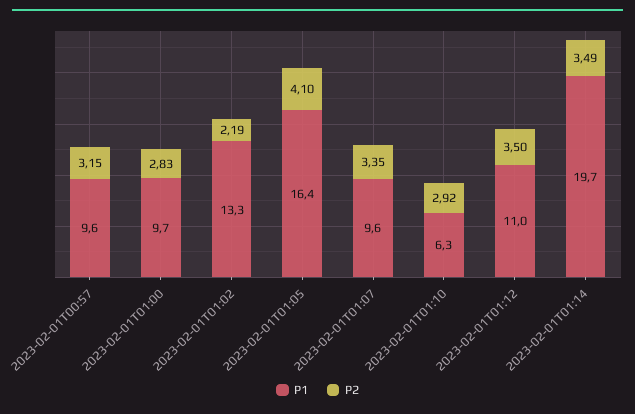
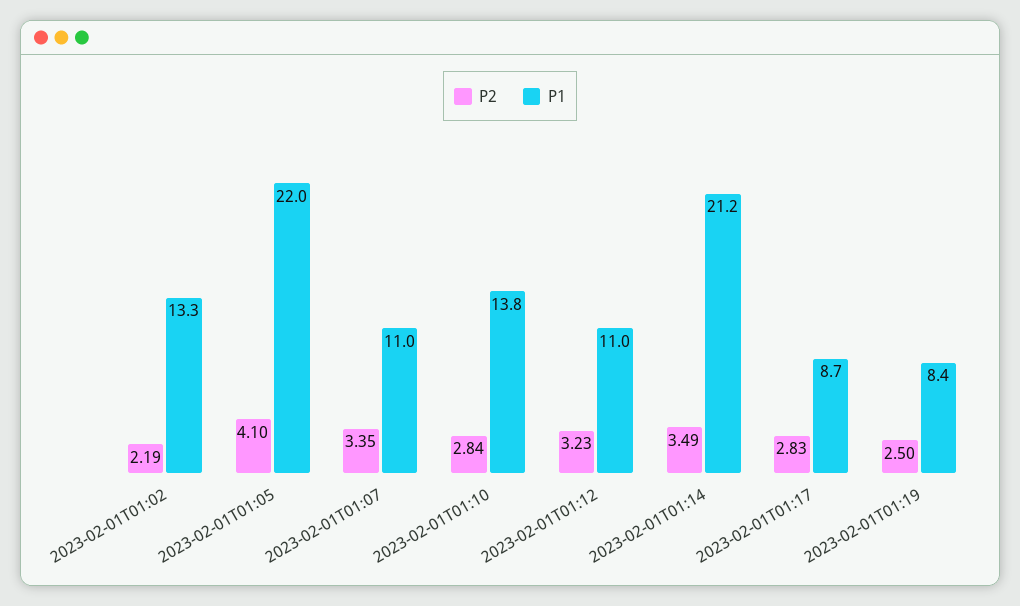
P1, 2023-02-01T00:57: 9.6 -> none
P2, 2023-02-01T00:57: 3.15 -> none
P1, 2023-02-01T01:00: 9.7 -> none
P2, 2023-02-01T01:00: 2.83 -> none
P1, 2023-02-01T01:05: 16.4 -> 22
P1, 2023-02-01T01:07: 9.6 -> 11
P1, 2023-02-01T01:10: 6.3 -> 13.8
P2, 2023-02-01T01:10: 2.92 -> 2.84
P2, 2023-02-01T01:12: 3.5 -> 3.23
P1, 2023-02-01T01:14: 19.7 -> 21.2
P2, 2023-02-01T01:17: none -> 2.83
P1, 2023-02-01T01:17: none -> 8.7
P2, 2023-02-01T01:19: none -> 2.5
P1, 2023-02-01T01:19: none -> 8.4

